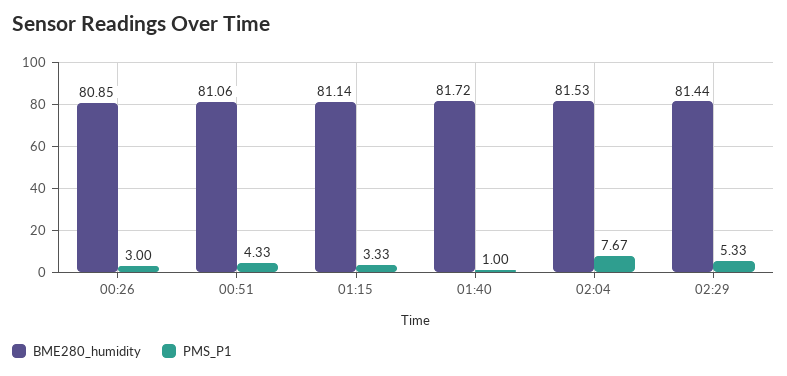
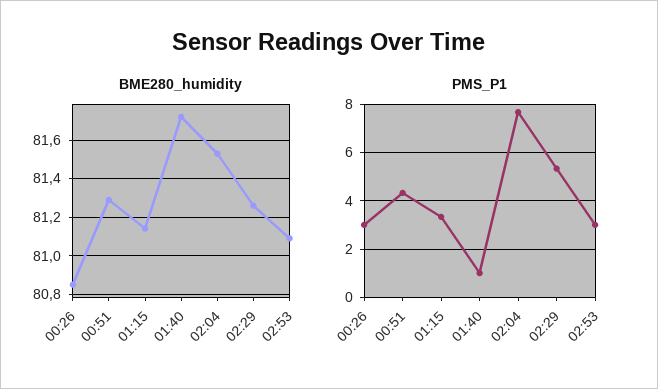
BME280_humidity, 00:51: 81.06 -> 81.3
BME280_humidity, 02:29: 81.44 -> 81.25
BME280_humidity, 02:53: none -> 81.1
PMS_P1, 02:53: none -> 3

